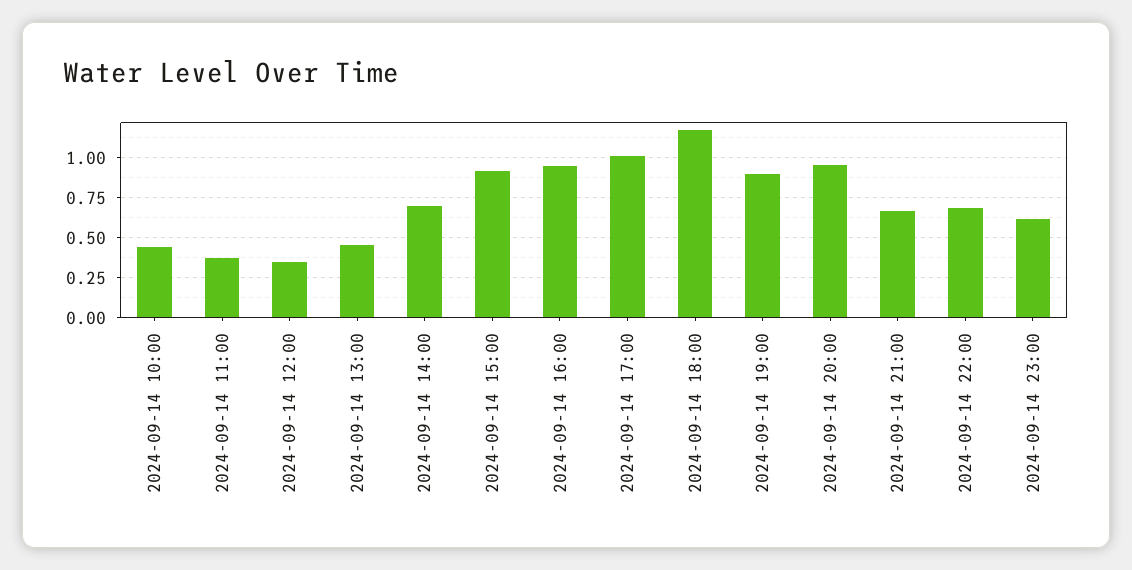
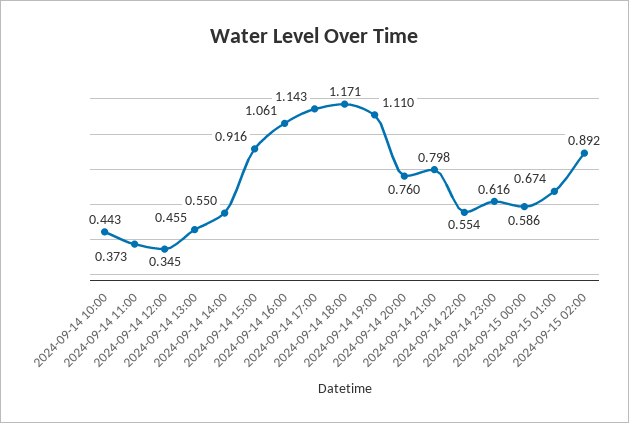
2024-09-14 14:00: 0.7 -> 0.55
2024-09-14 16:00: 0.95 -> 1.061
2024-09-14 17:00: 1 -> 1.143
2024-09-14 19:00: 0.9 -> 1.11
2024-09-14 20:00: 0.95 -> 0.76
2024-09-14 21:00: 0.65 -> 0.798
2024-09-14 22:00: 0.7 -> 0.554
2024-09-15 00:00: none -> 0.586
2024-09-15 01:00: none -> 0.674
2024-09-15 02:00: none -> 0.892

